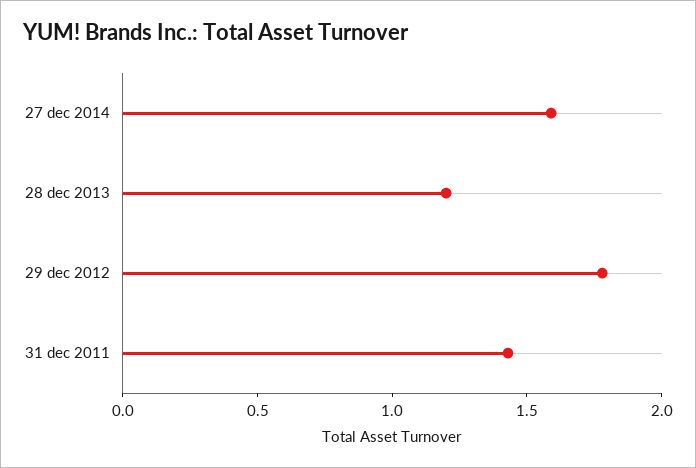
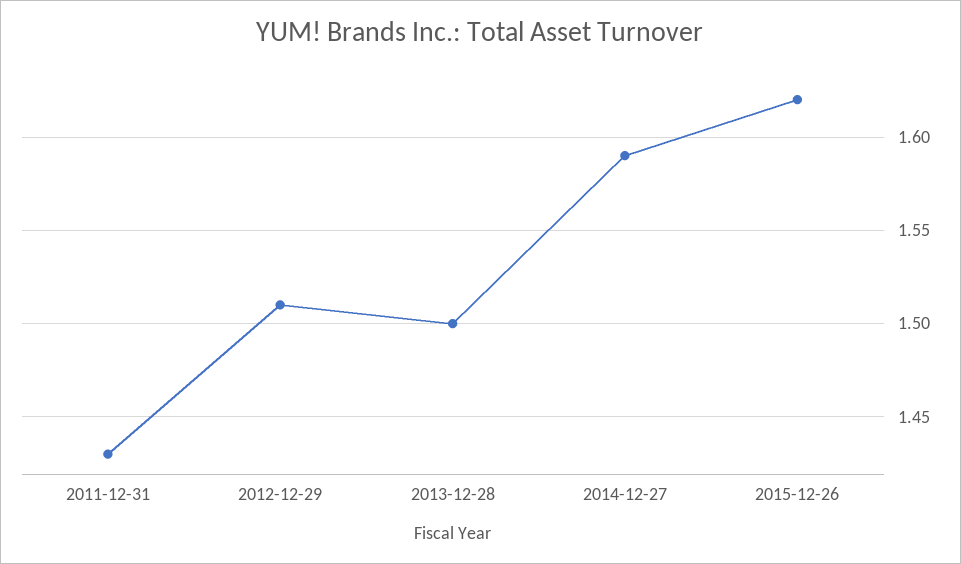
28 dec 2013: 1.2 -> 1.5
29 dec 2012: 1.8 -> 1.51
2015-12-26: none -> 1.62

